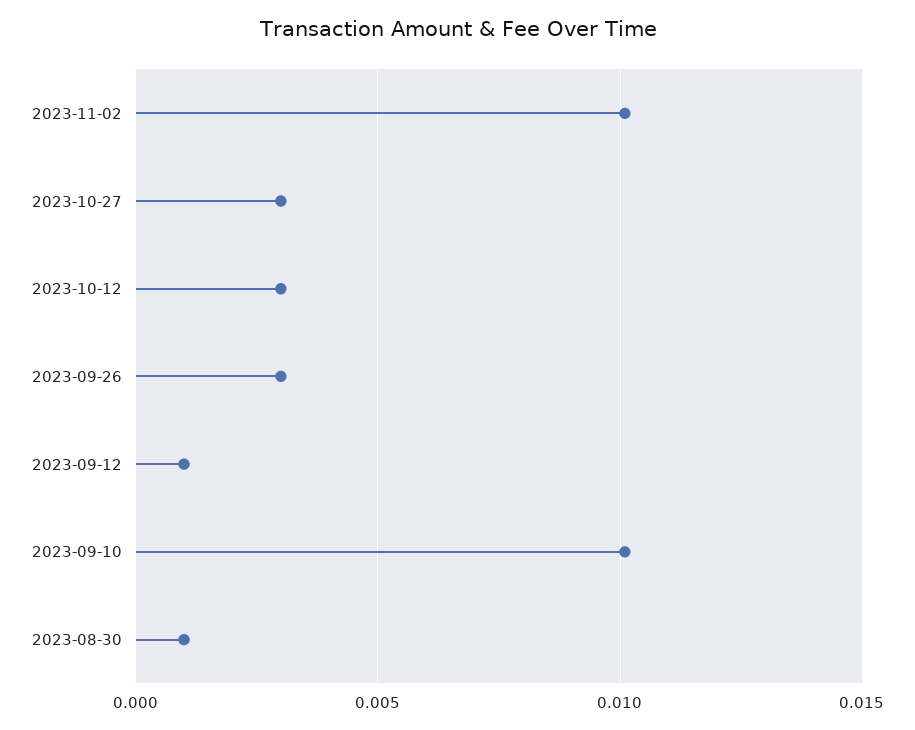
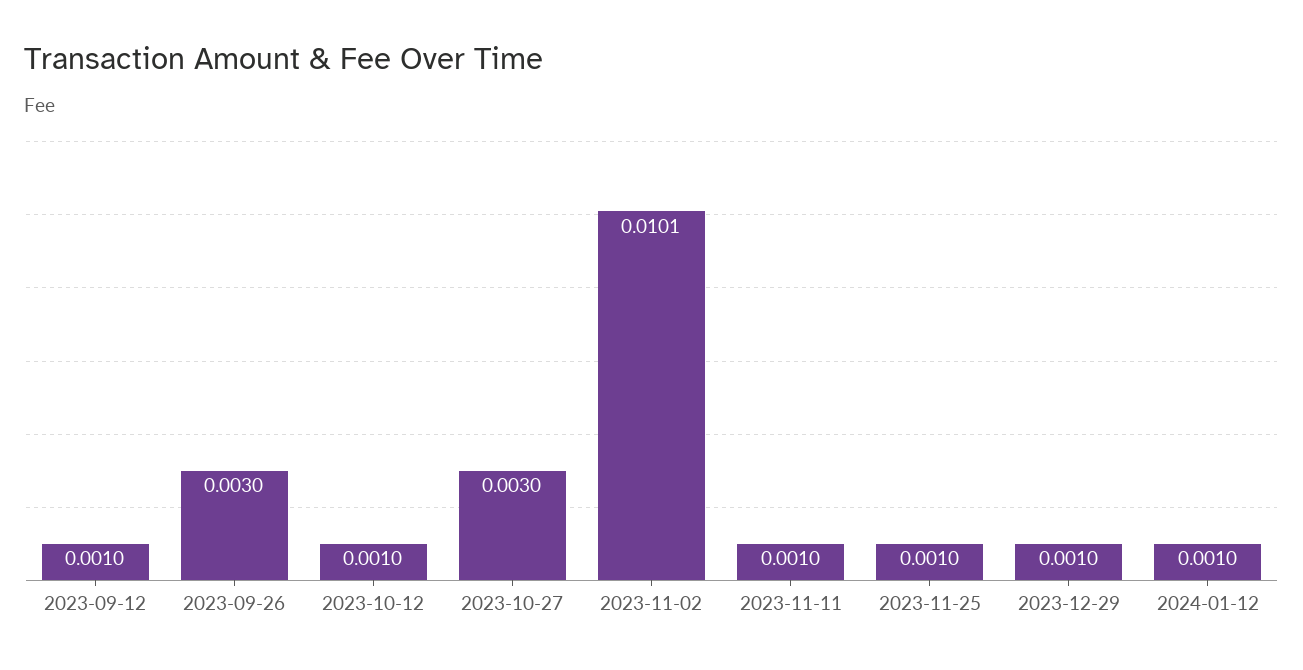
2023-10-12: 0.003 -> 0.001
2023-09-10: 0.01 -> none
2023-08-30: 0.001 -> none
2023-11-11: none -> 0.001
2023-11-25: none -> 0.001
2023-12-29: none -> 0.001
2024-01-12: none -> 0.001

